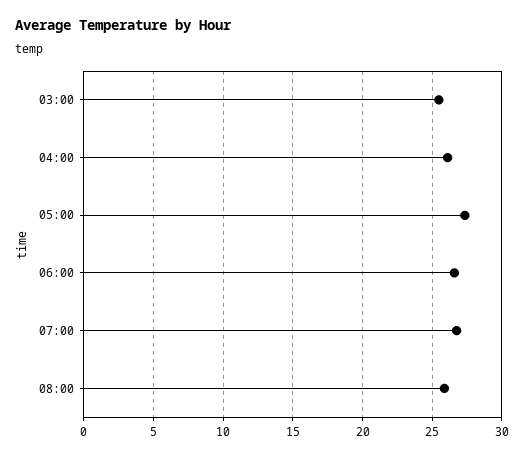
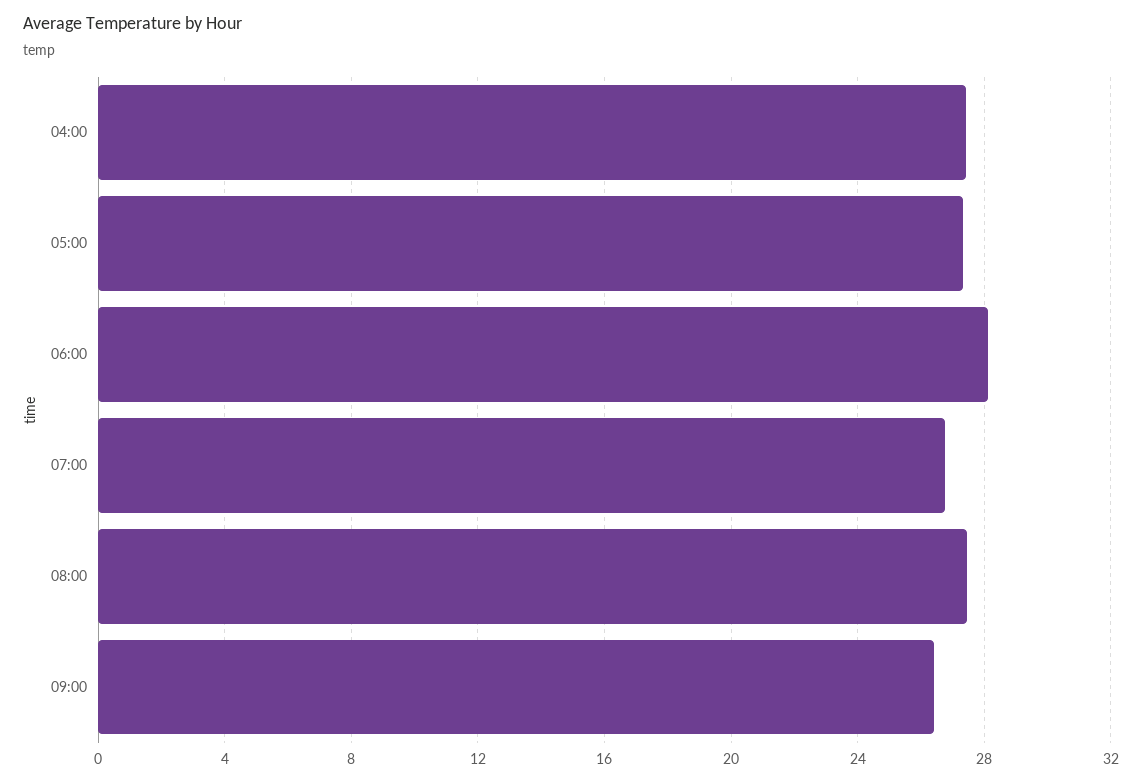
03:00: 25.5 -> none
04:00: 26 -> 27.5
06:00: 26.5 -> 28
08:00: 26 -> 27.5
09:00: none -> 26.5

